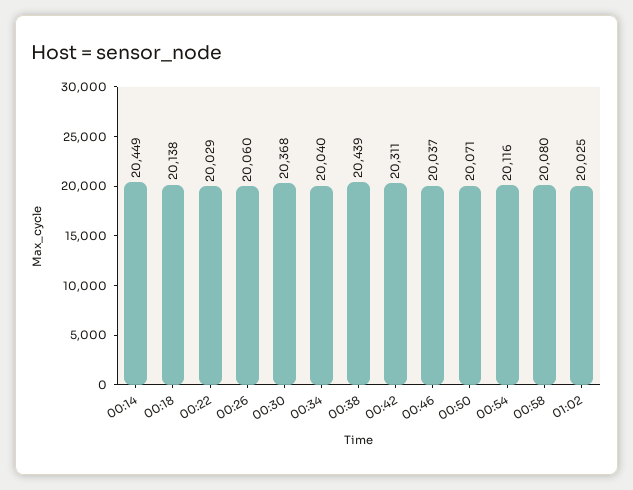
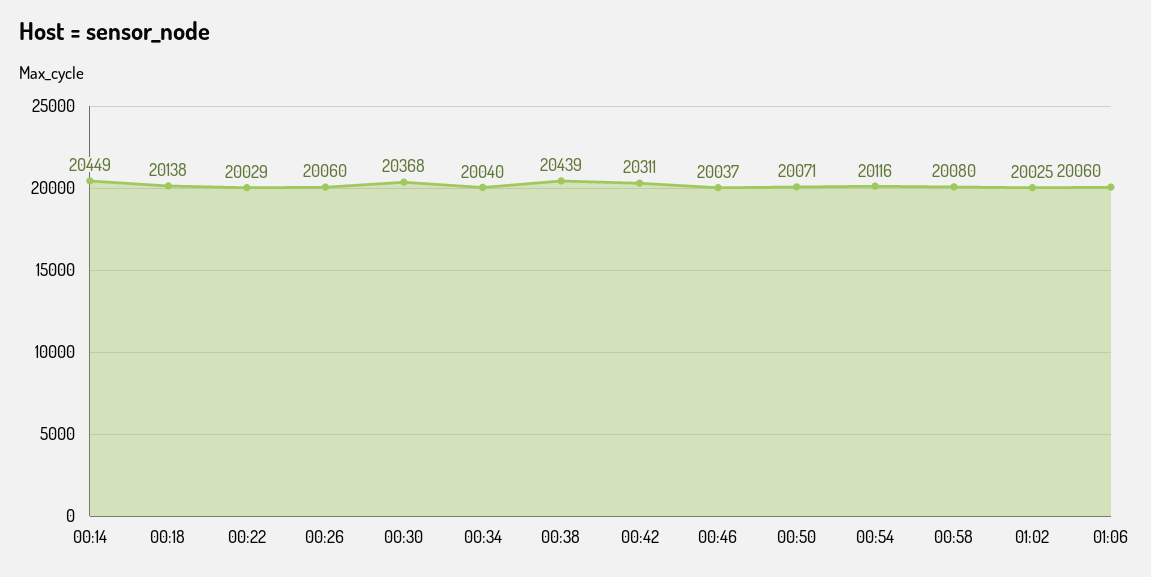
01:06: none -> 20060

